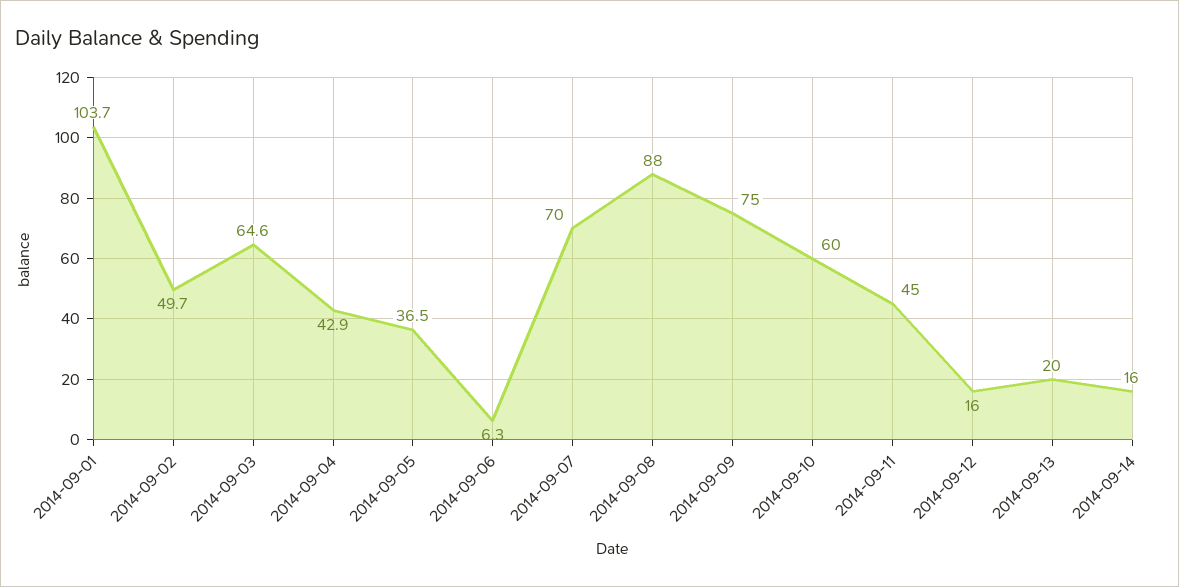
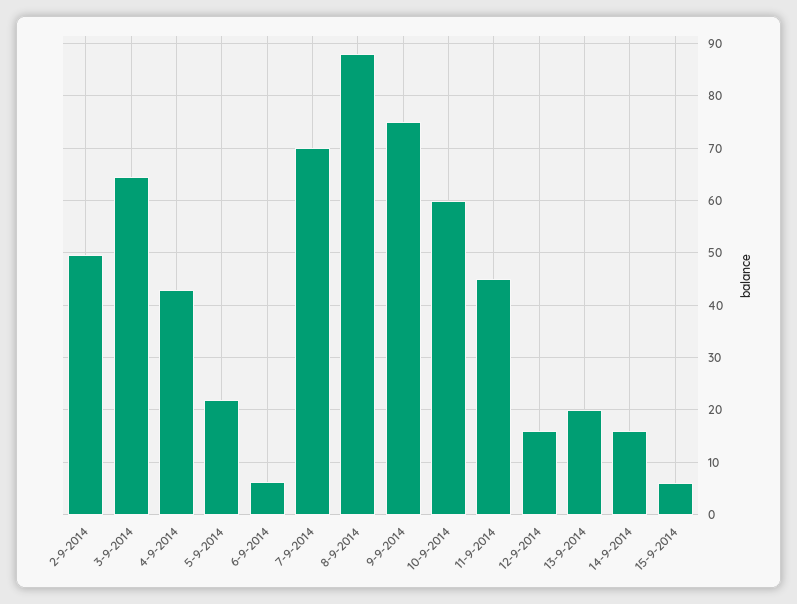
2014-09-01: 103.7 -> none
2014-09-05: 36.5 -> 22
15-9-2014: none -> 6

